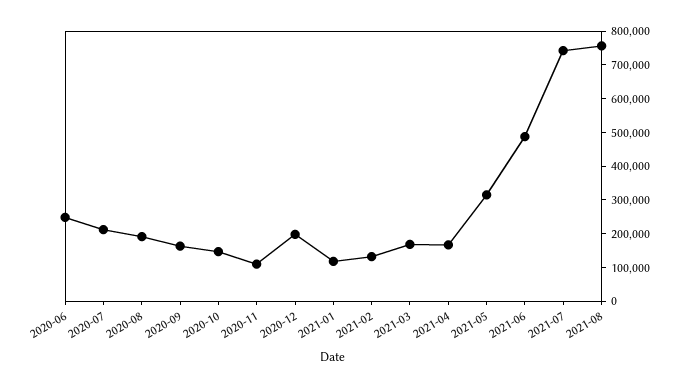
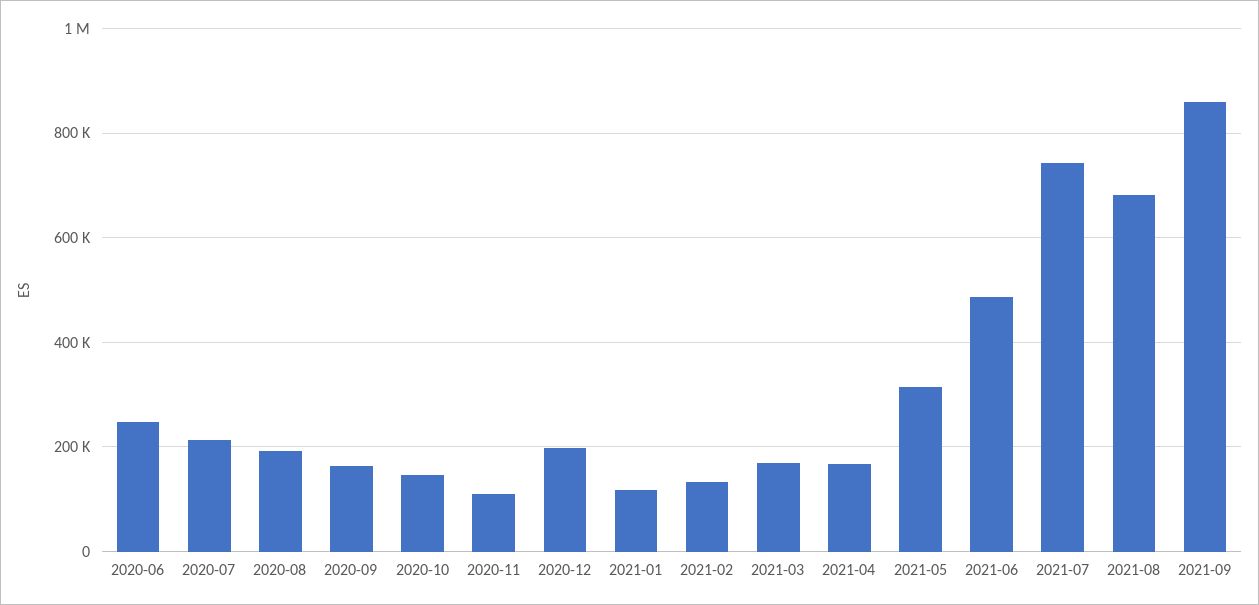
2021-08: 750000 -> 680000
2021-09: none -> 860000

